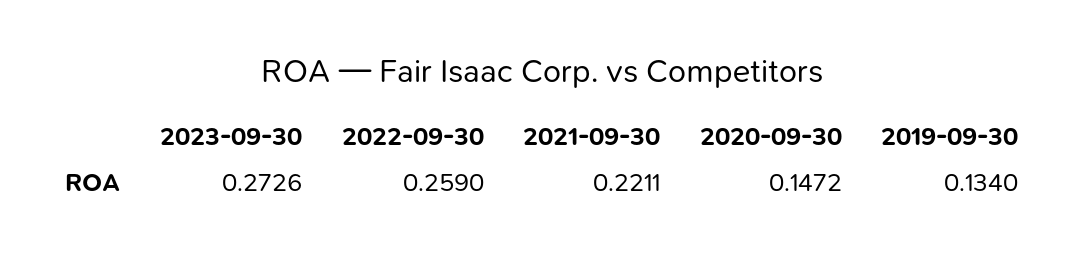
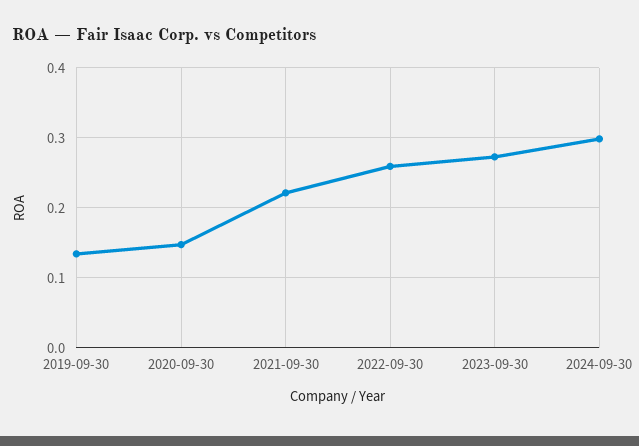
2024-09-30: none -> 0.3

